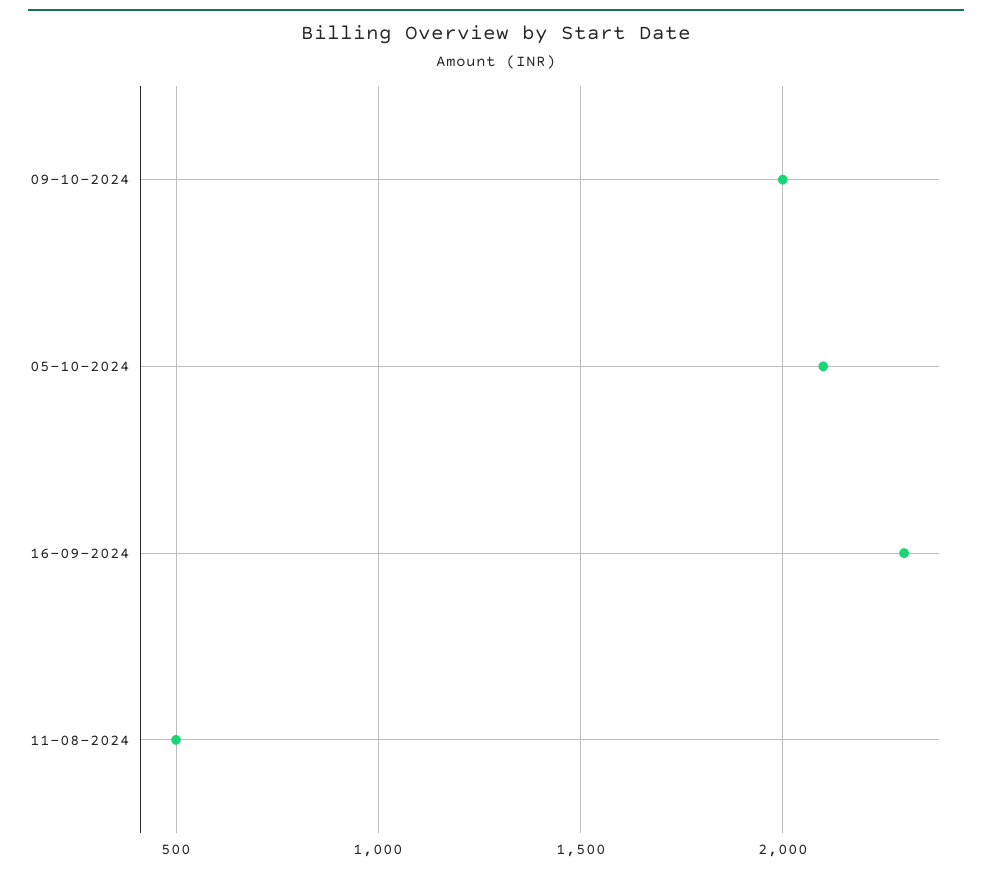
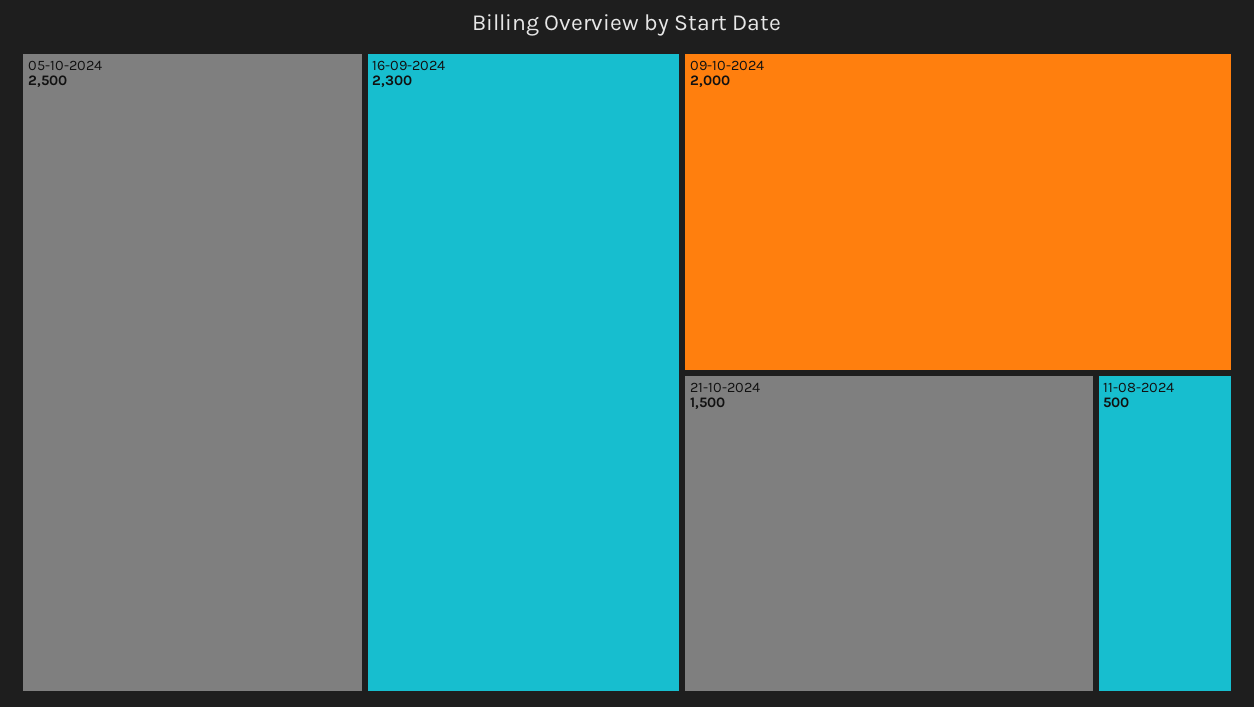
05-10-2024: 2100 -> 2500
21-10-2024: none -> 1500

